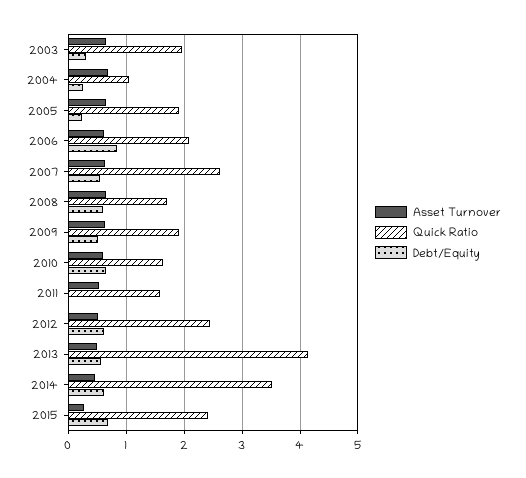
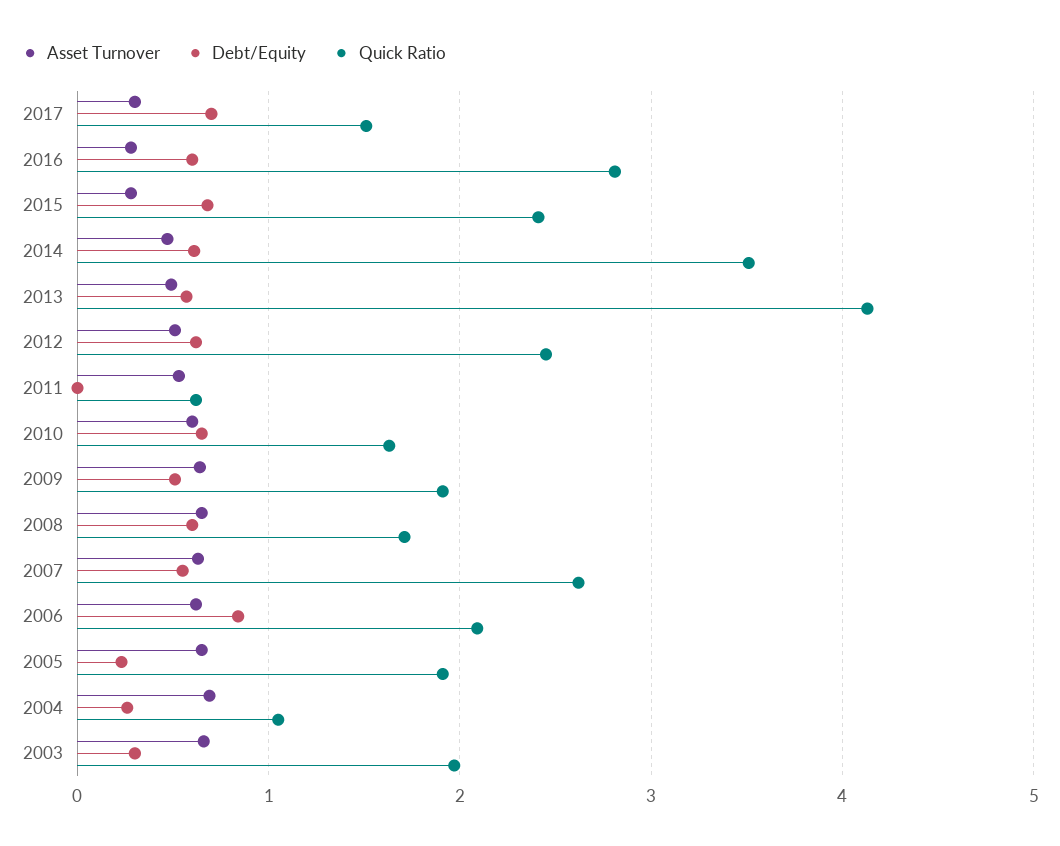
Quick Ratio, 2011: 1.6 -> 0.6
Asset Turnover, 2017: none -> 0.3
Debt/Equity, 2017: none -> 0.7
Quick Ratio, 2017: none -> 1.5
Asset Turnover, 2016: none -> 0.3
Debt/Equity, 2016: none -> 0.6
Quick Ratio, 2016: none -> 2.8

